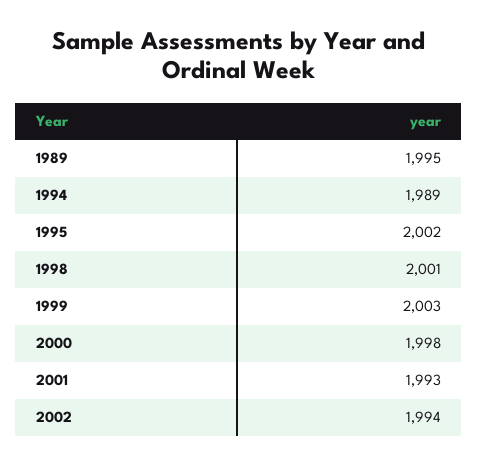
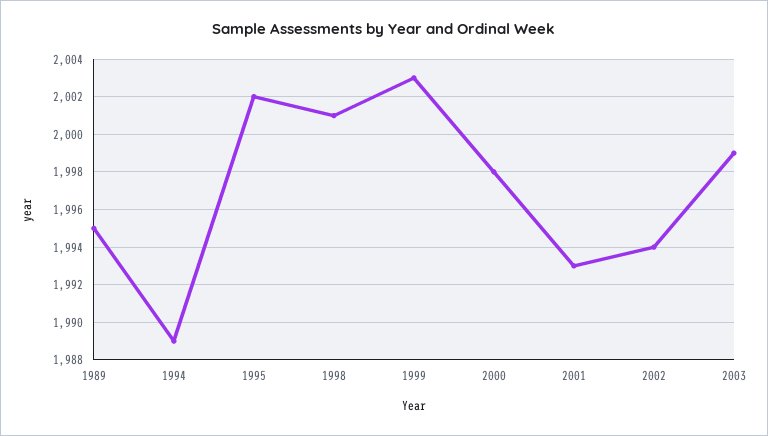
2003: none -> 1999

